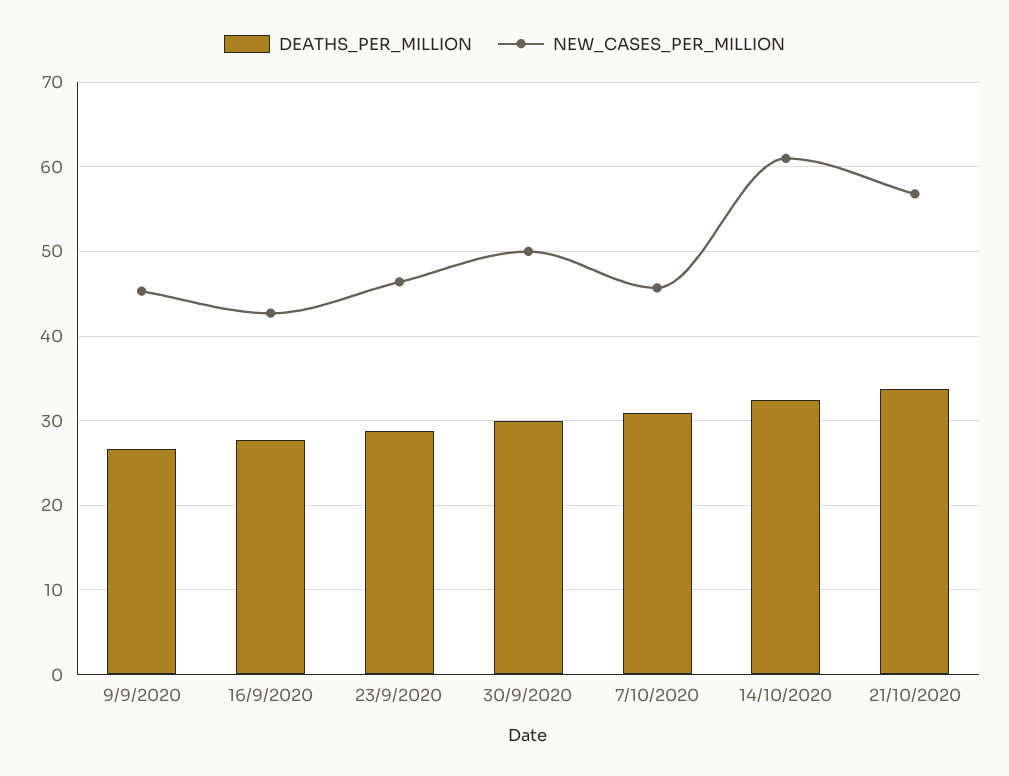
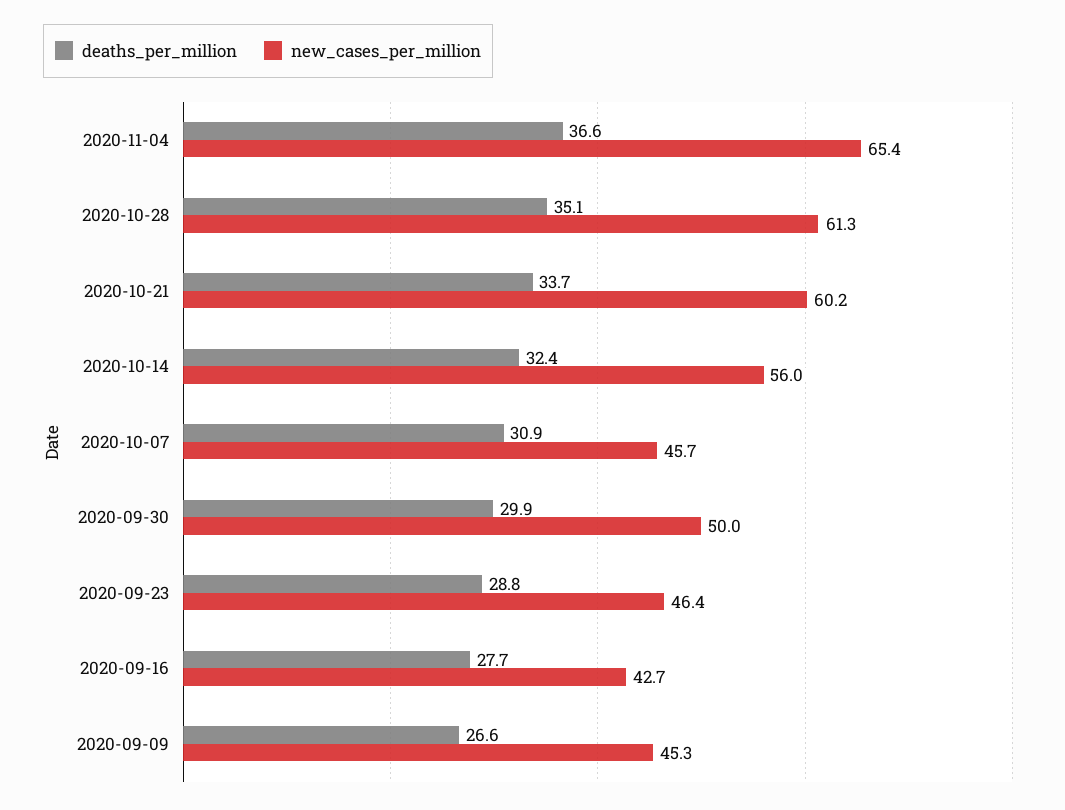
NEW_CASES_PER_MILLION, 14/10/2020: 61 -> 56
NEW_CASES_PER_MILLION, 21/10/2020: 57 -> 60.2
DEATHS_PER_MILLION, 2020-11-04: none -> 36.6
NEW_CASES_PER_MILLION, 2020-11-04: none -> 65.4
DEATHS_PER_MILLION, 2020-10-28: none -> 35.1
NEW_CASES_PER_MILLION, 2020-10-28: none -> 61.3

